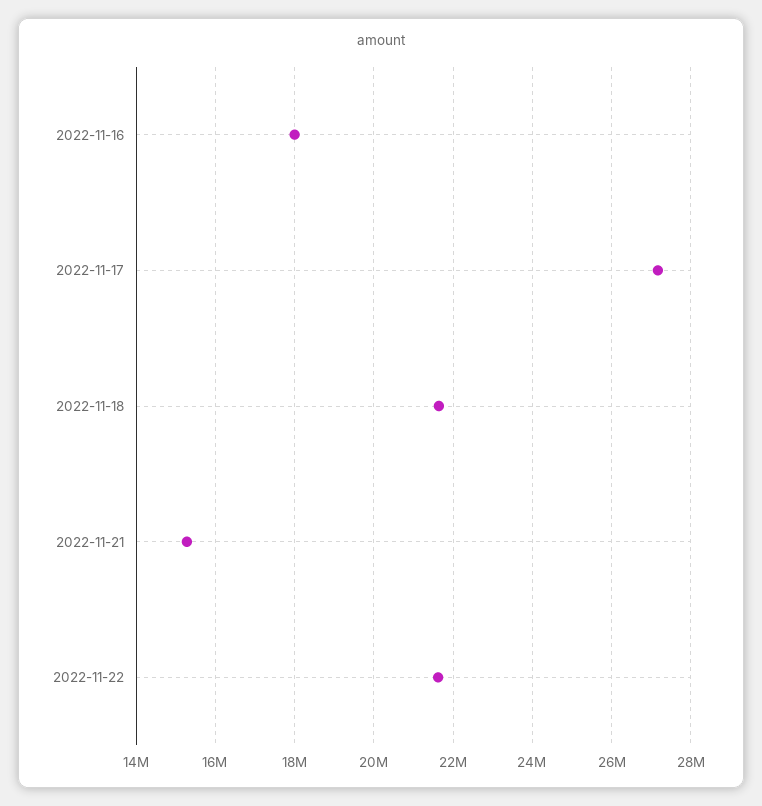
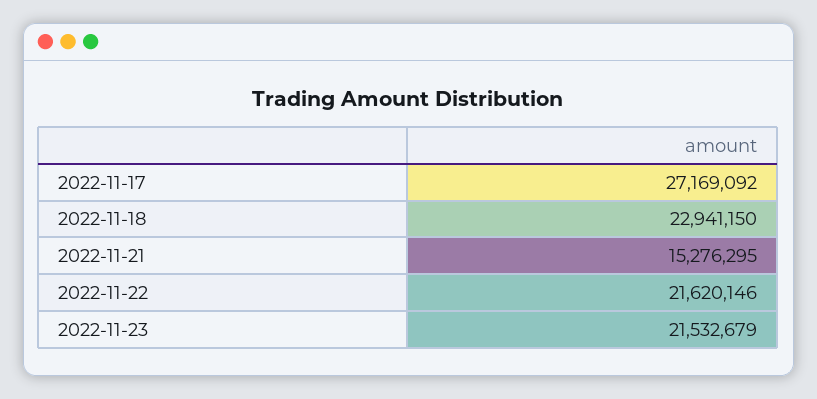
2022-11-16: 18000000 -> none
2022-11-18: 21600000 -> 22941150
2022-11-23: none -> 21532679

